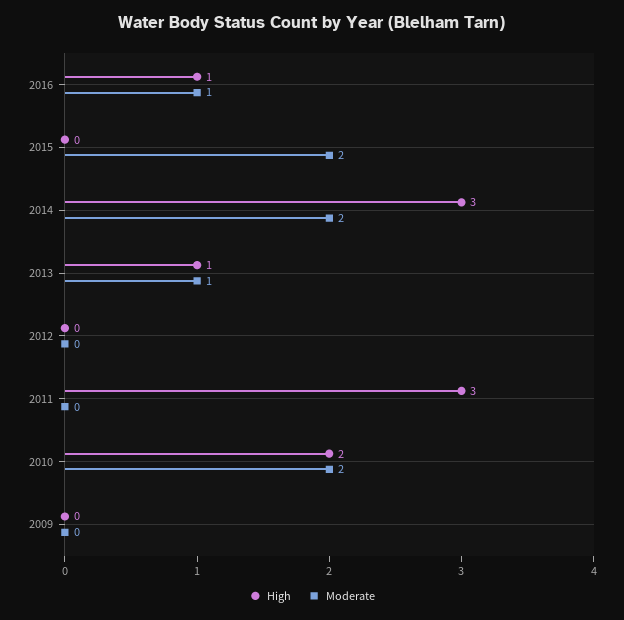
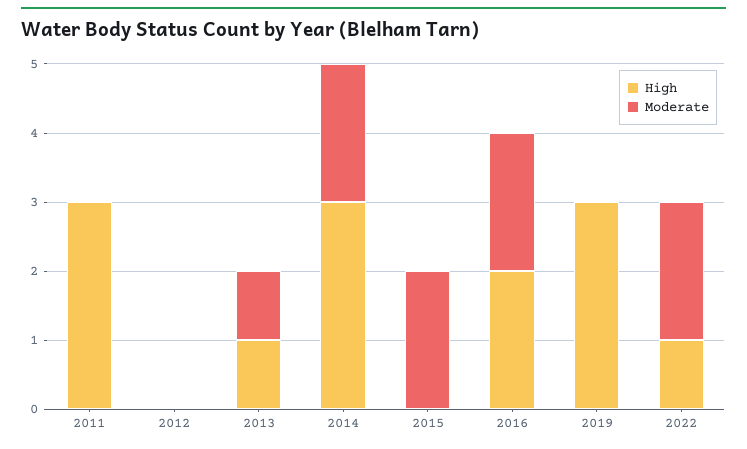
High, 2016: 1 -> 2
Moderate, 2016: 1 -> 2
High, 2010: 2 -> none
Moderate, 2010: 2 -> none
High, 2009: 0 -> none
Moderate, 2009: 0 -> none
High, 2019: none -> 3
Moderate, 2019: none -> 0
High, 2022: none -> 1
Moderate, 2022: none -> 2

